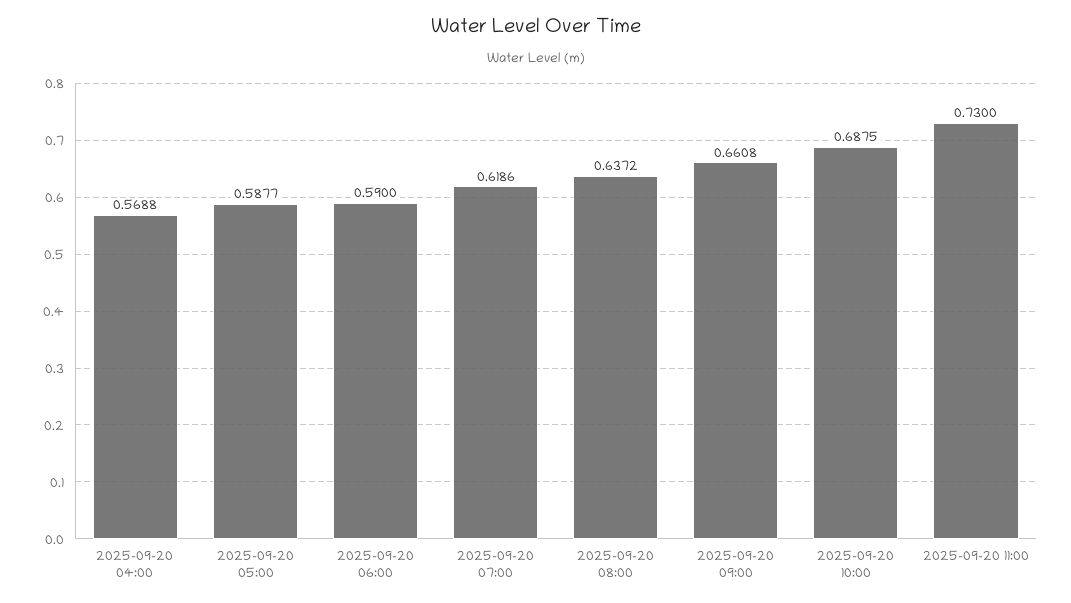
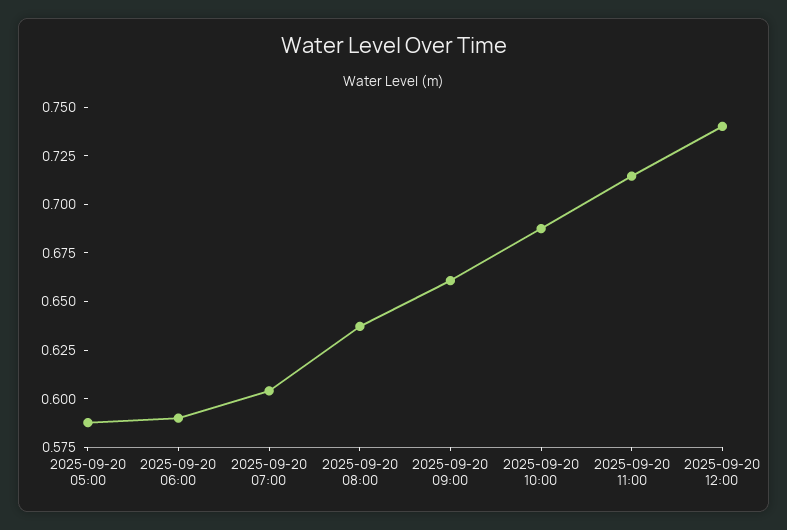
2025-09-20 04:00: 0.5688 -> none
2025-09-20 07:00: 0.6186 -> 0.605
2025-09-20 11:00: 0.73 -> 0.715
2025-09-20 12:00: none -> 0.74

